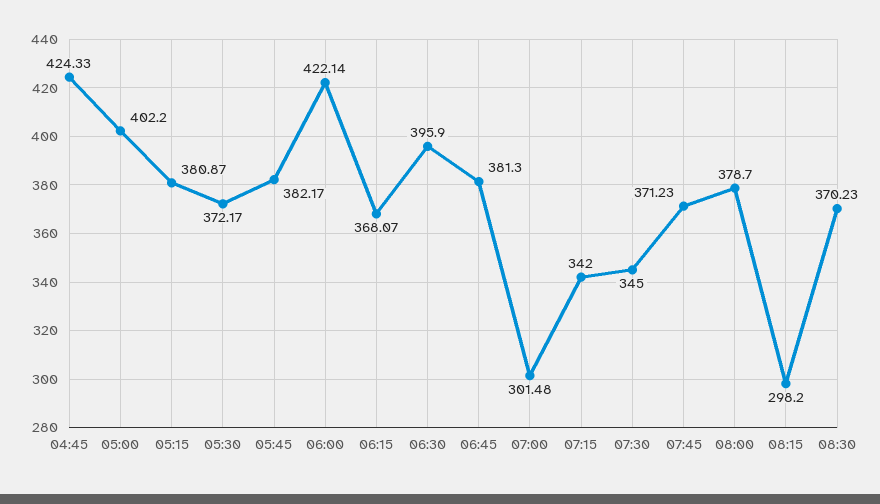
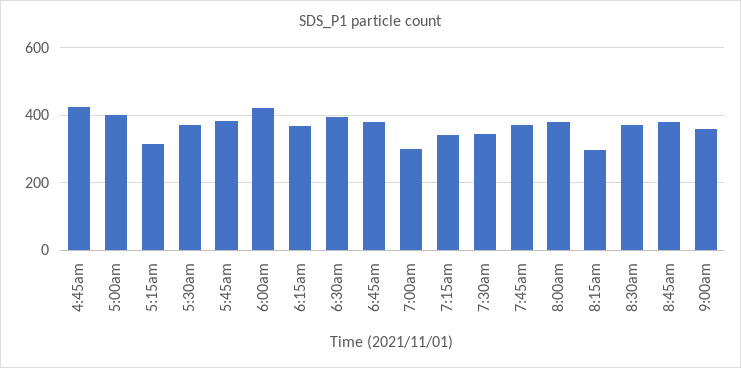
05:15: 380.87 -> 320
8:45am: none -> 380
9:00am: none -> 360

